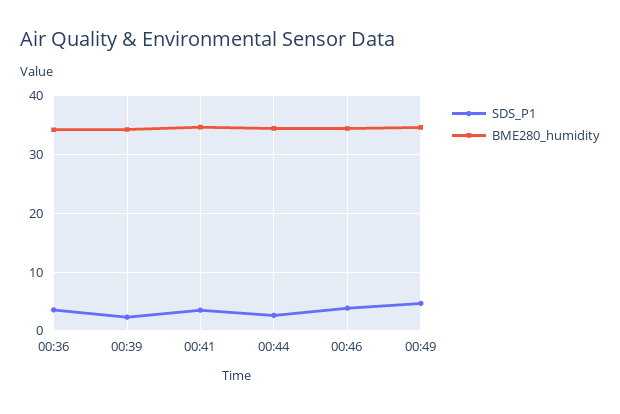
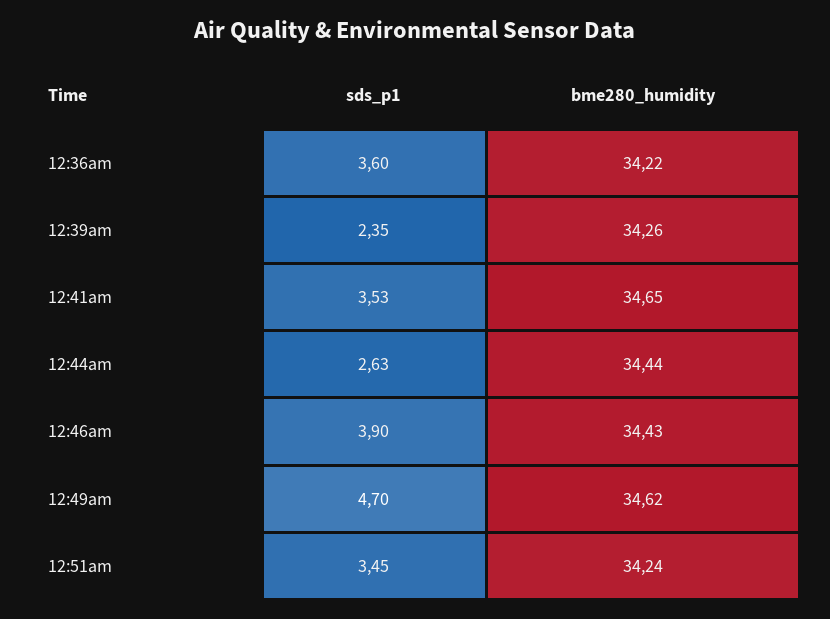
SDS_P1, 12:51am: none -> 3.45
BME280_humidity, 12:51am: none -> 34.24

